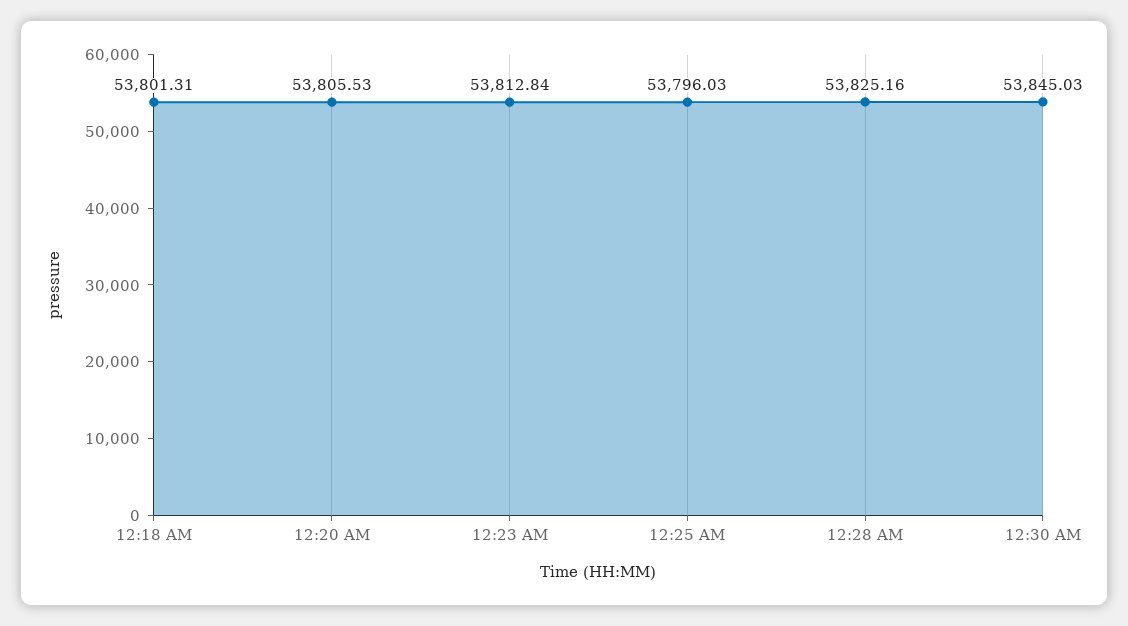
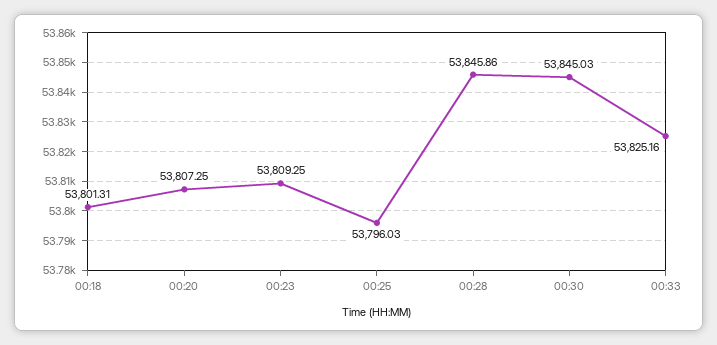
12:20 AM: 53805.53 -> 53807.25
12:23 AM: 53812.84 -> 53809.25
12:28 AM: 53825.16 -> 53845.86
00:33: none -> 53825.16

